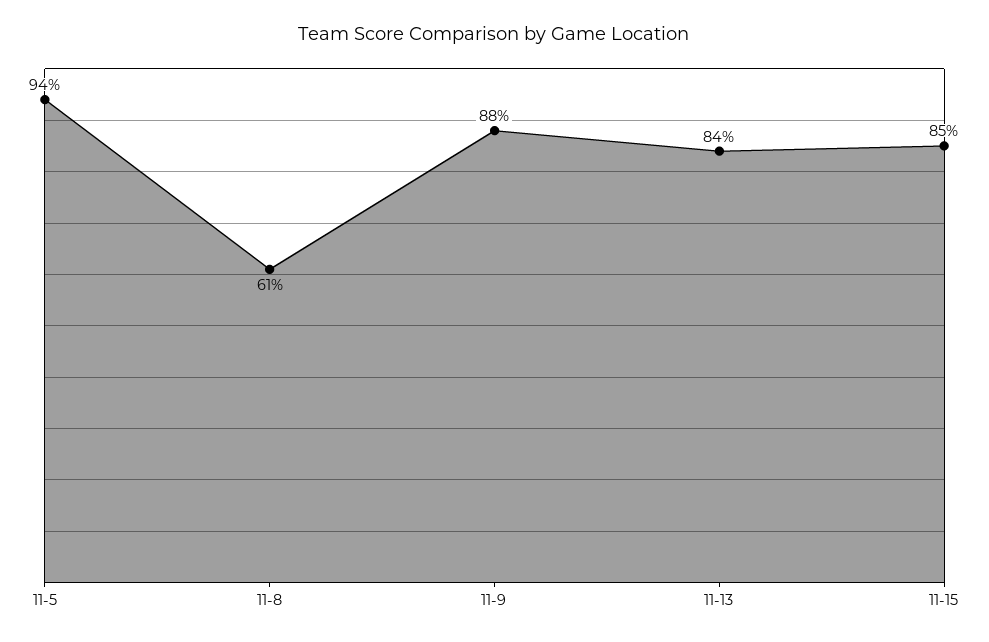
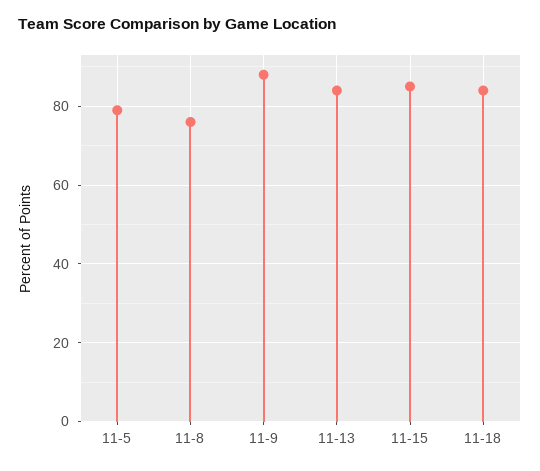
11-5: 94 -> 80
11-8: 61 -> 75
11-18: none -> 85

